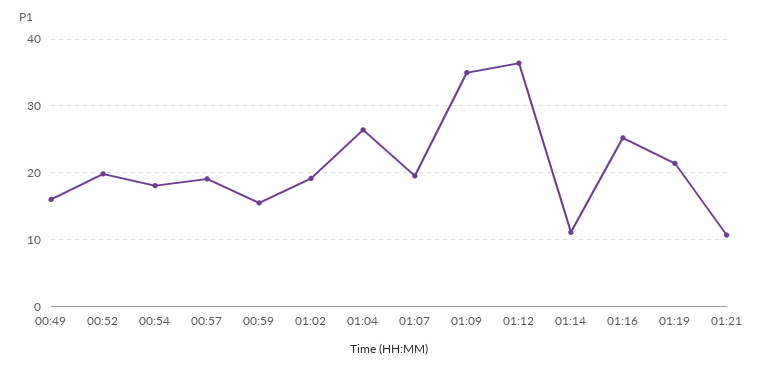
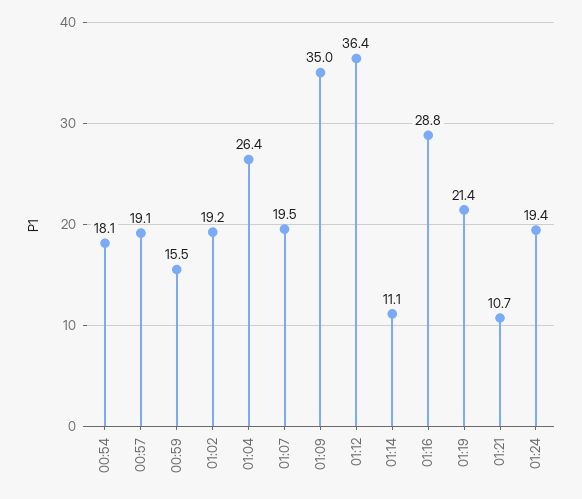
00:49: 16 -> none
00:52: 20 -> none
01:16: 25 -> 28.8
01:24: none -> 19.4

